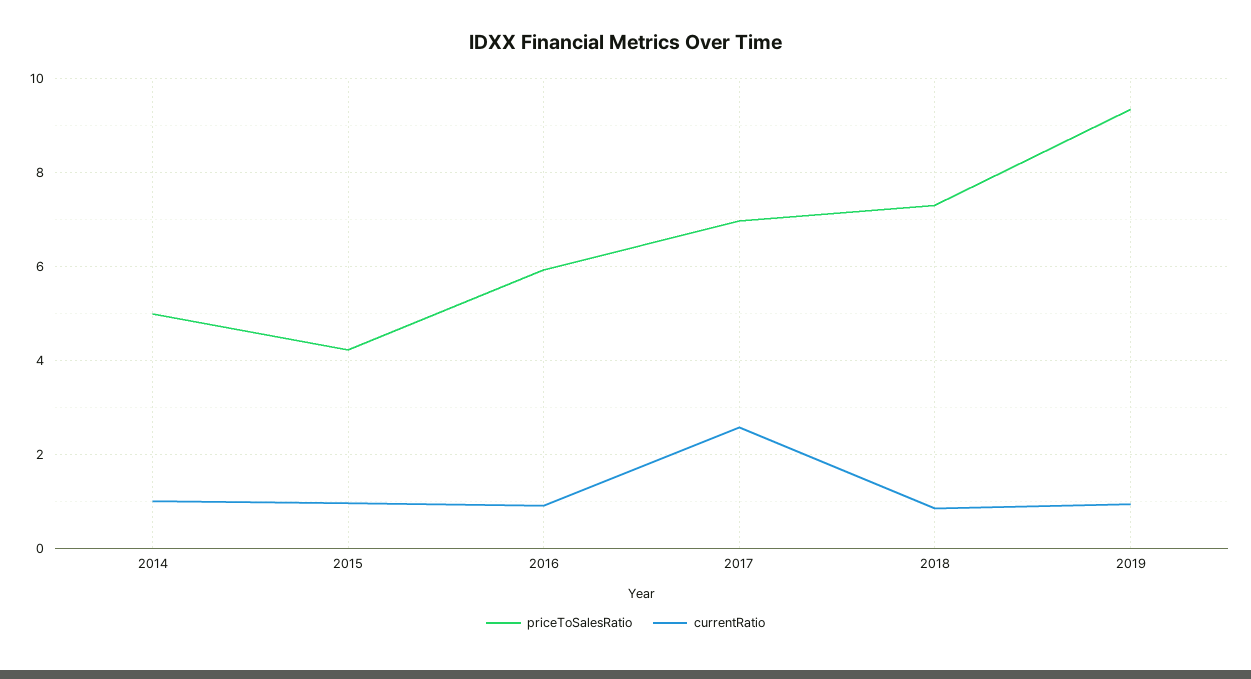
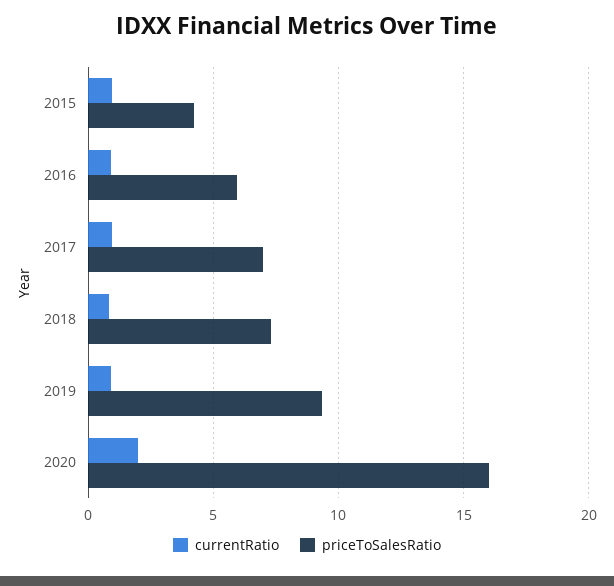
priceToSalesRatio, 2014: 5 -> none
currentRatio, 2014: 1 -> none
currentRatio, 2017: 2.6 -> 1
currentRatio, 2020: none -> 2
priceToSalesRatio, 2020: none -> 16

